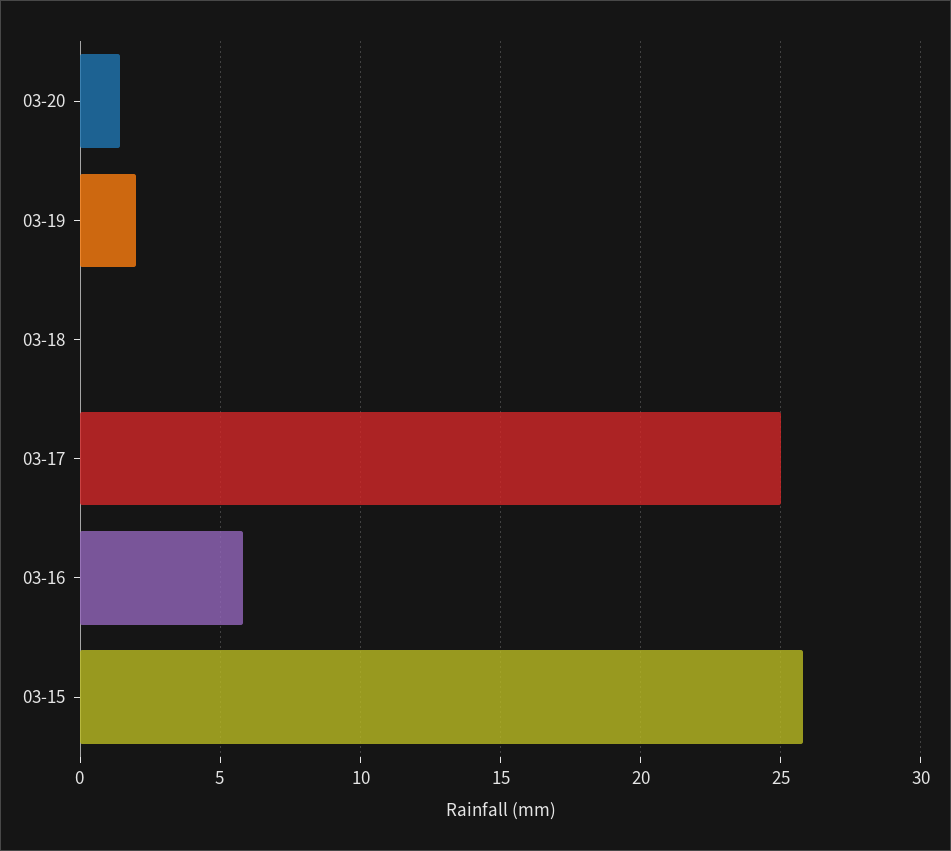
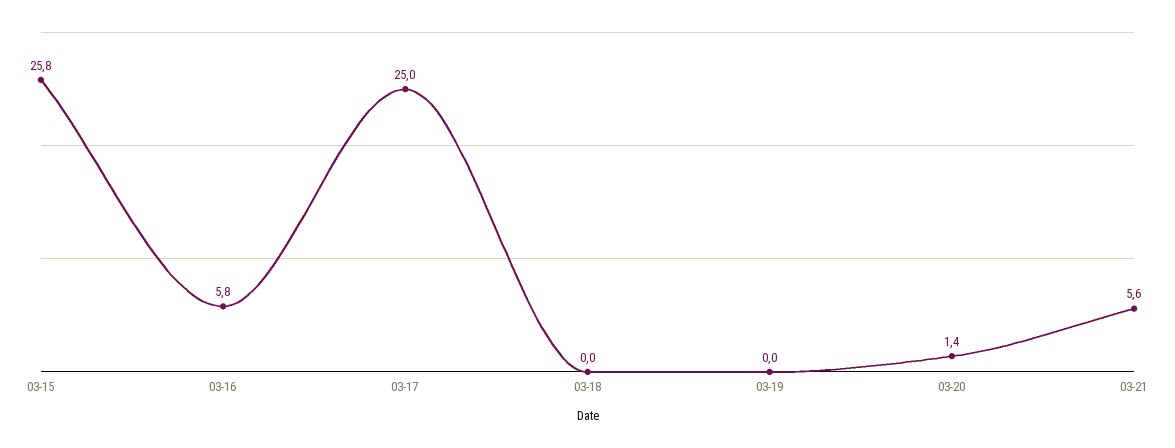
03-19: 2 -> 0
03-21: none -> 5.6

